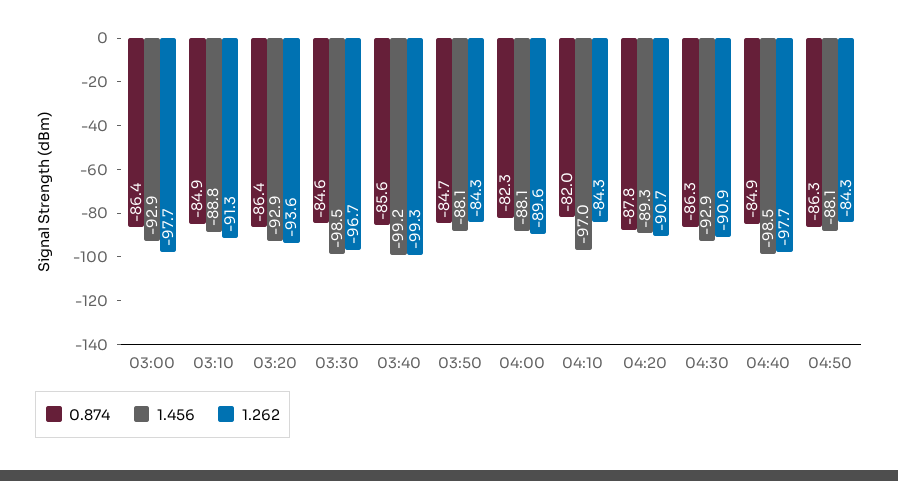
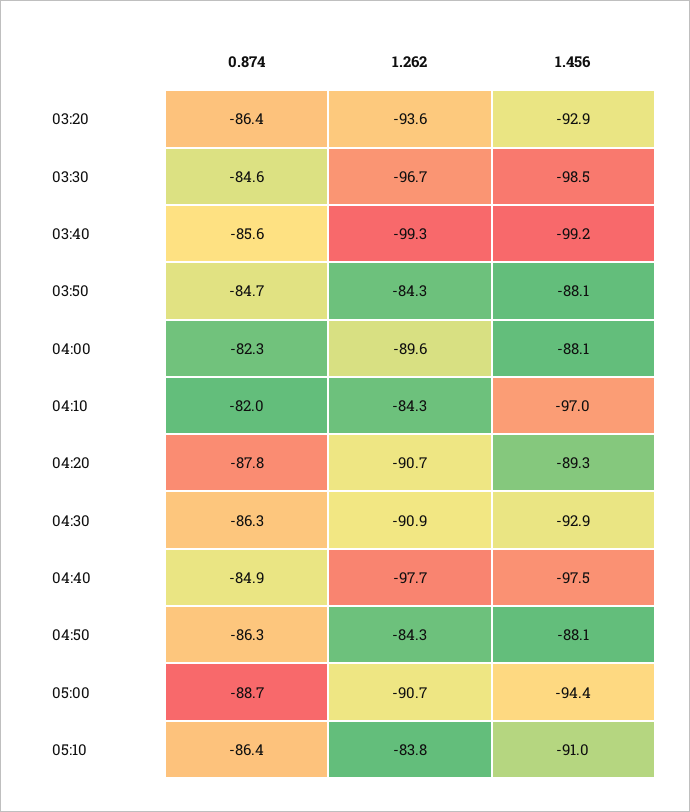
0.874, 03:00: -86.4 -> none
1.456, 03:00: -92.9 -> none
1.262, 03:00: -97.7 -> none
0.874, 03:10: -84.9 -> none
1.456, 03:10: -88.8 -> none
1.262, 03:10: -91.3 -> none
1.456, 04:40: -98.5 -> -97.5
0.874, 05:00: none -> -88.7
1.262, 05:00: none -> -90.7
1.456, 05:00: none -> -94.4
0.874, 05:10: none -> -86.4
1.262, 05:10: none -> -83.8
1.456, 05:10: none -> -91

